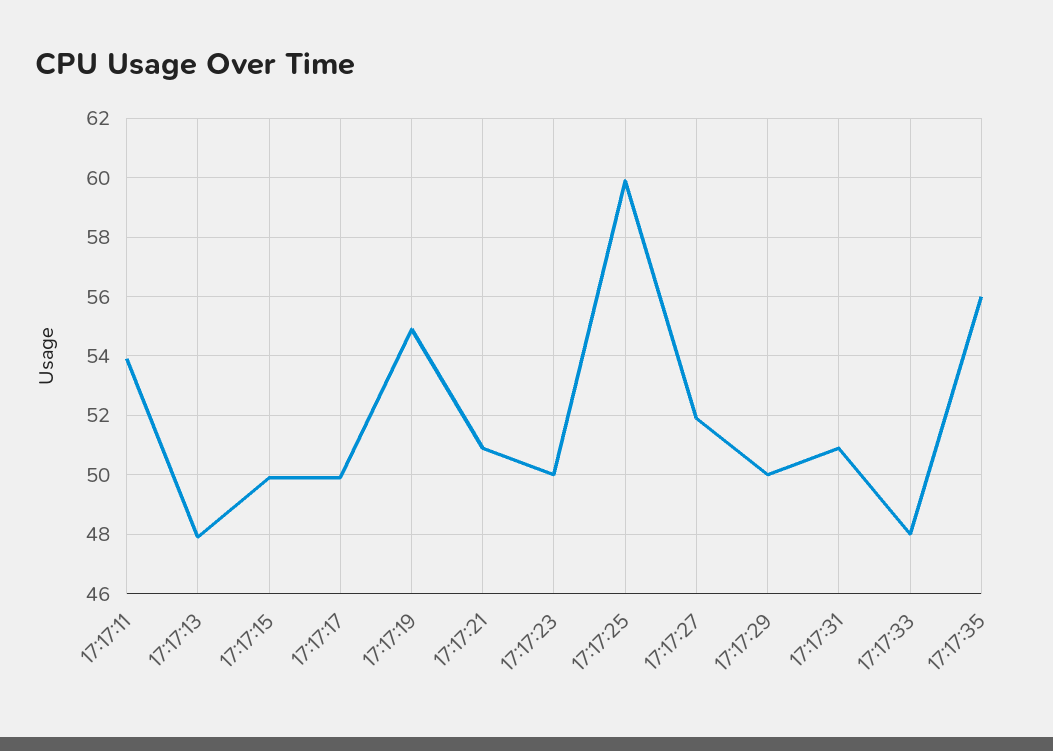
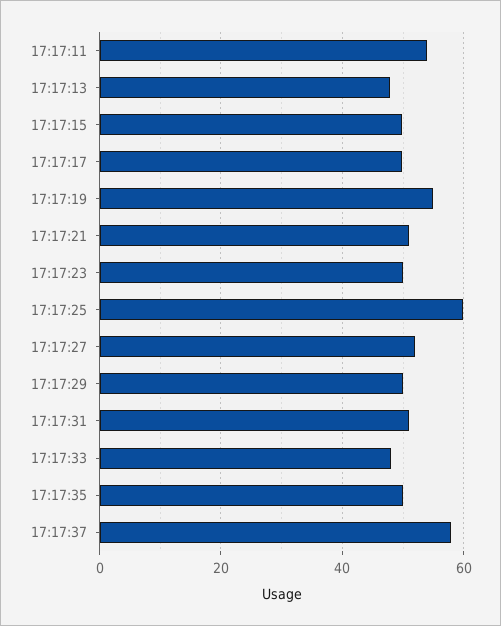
17:17:35: 56 -> 50
17:17:37: none -> 58

